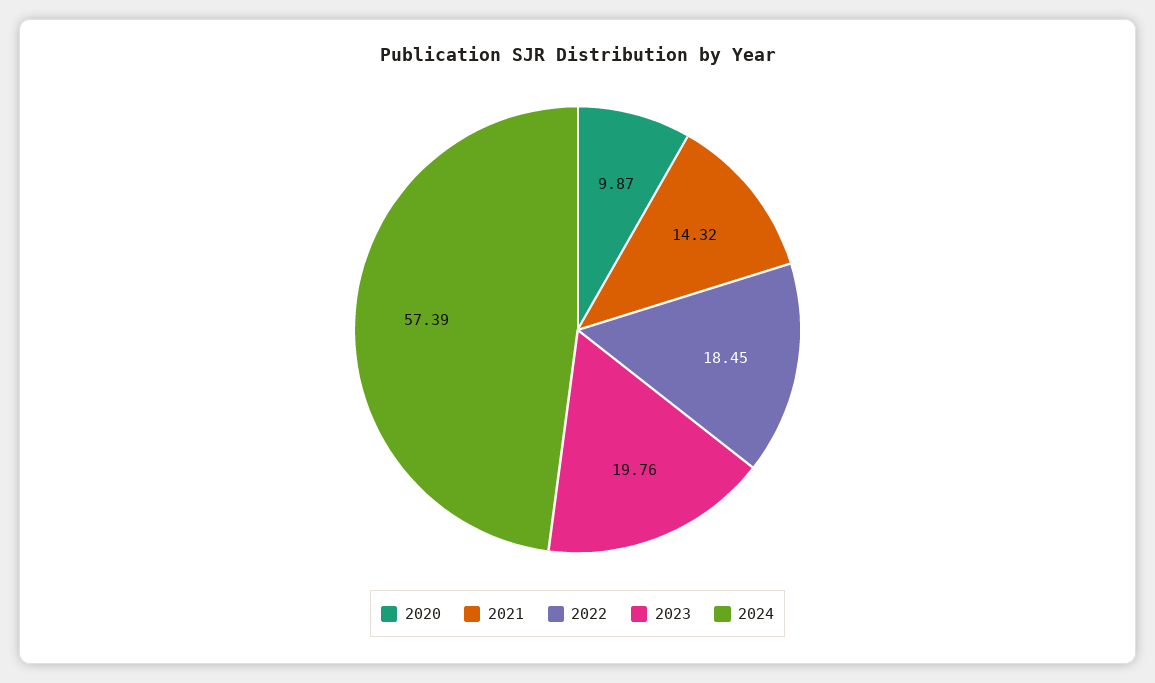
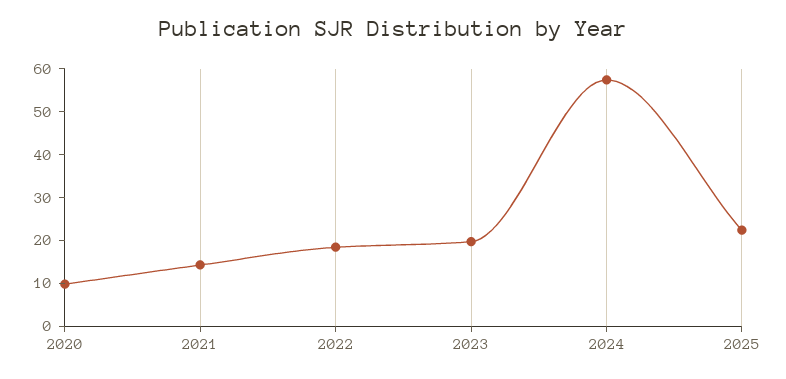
2025: none -> 22

